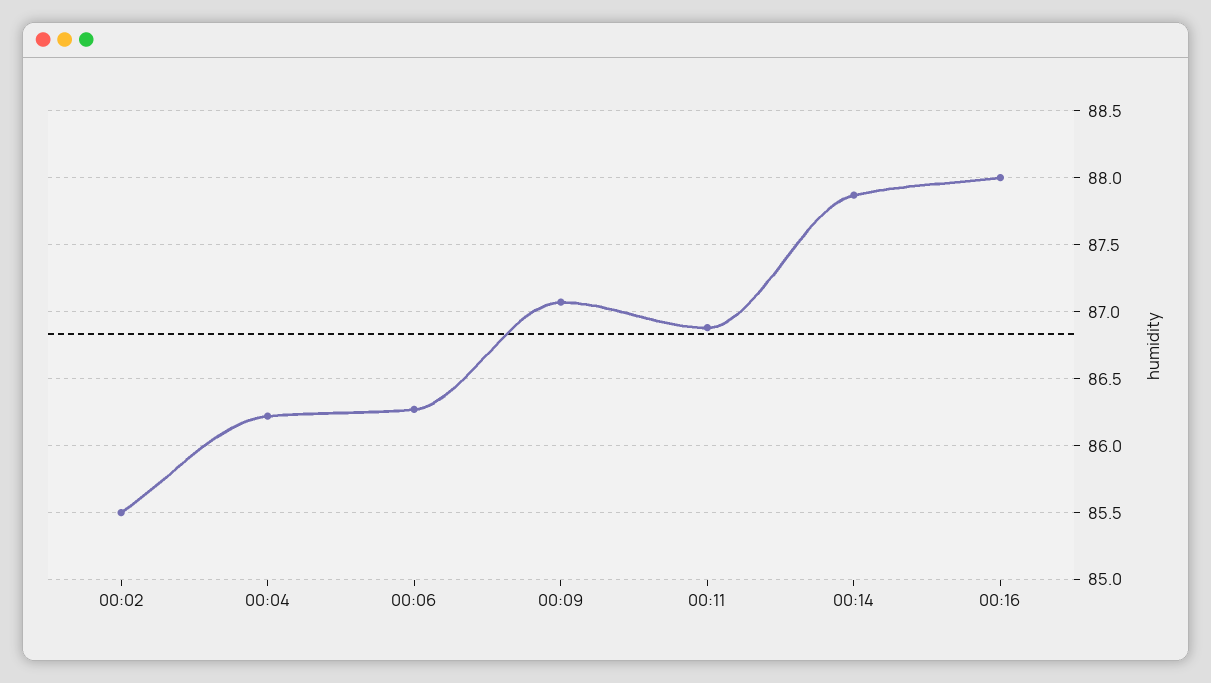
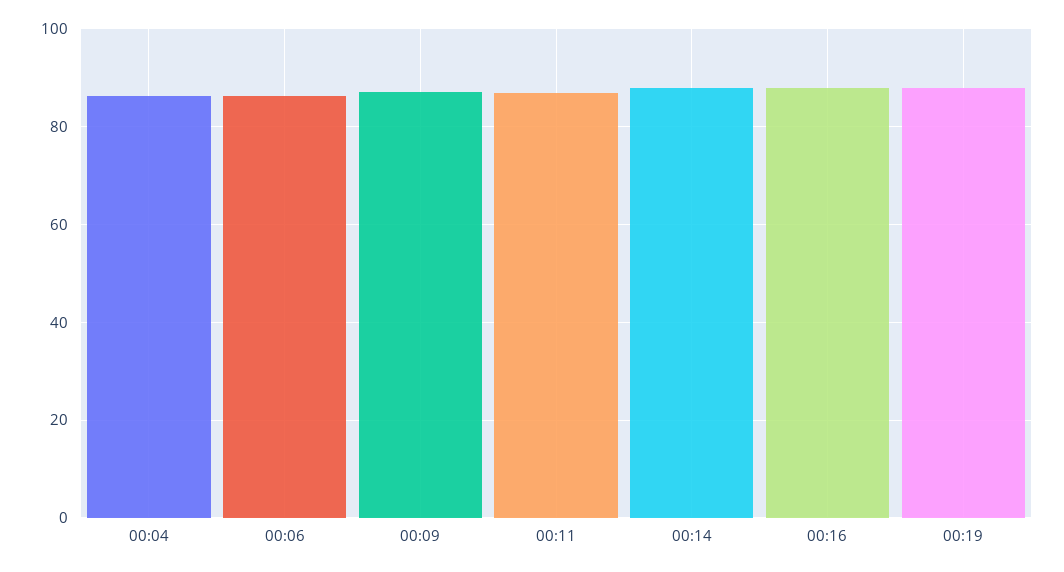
00:02: 85.5 -> none
00:19: none -> 88

